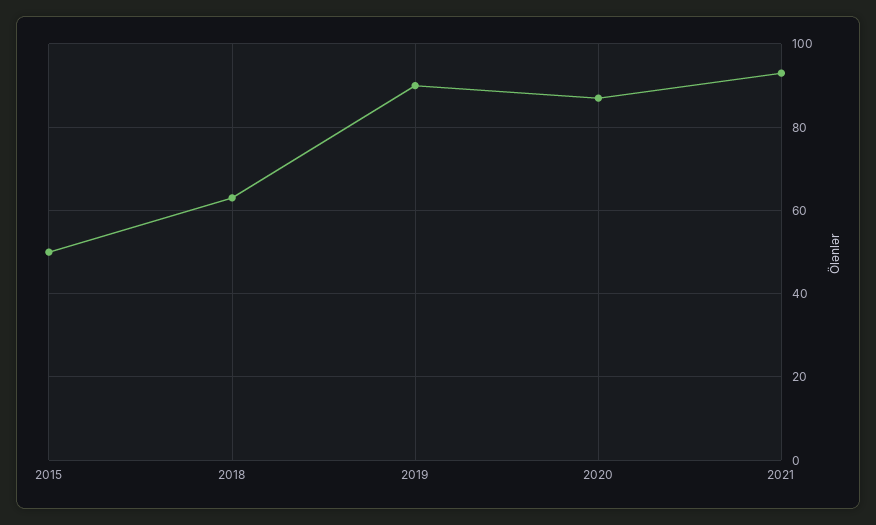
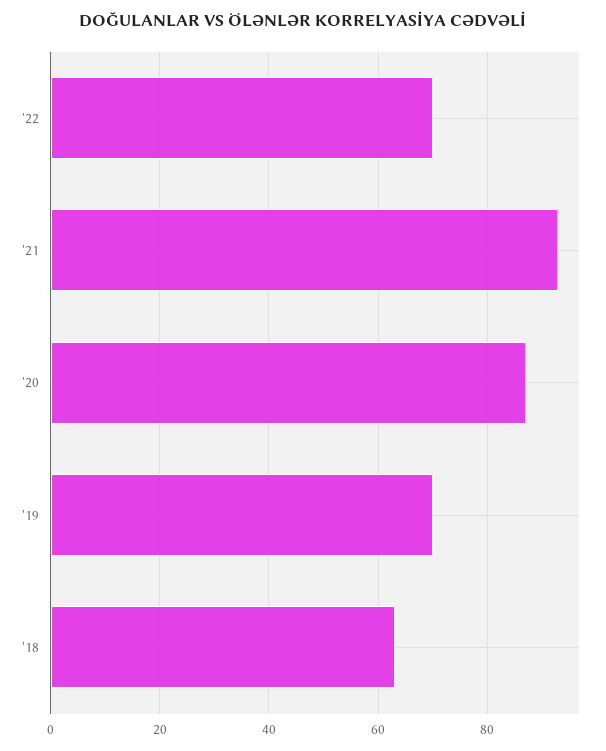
2015: 50 -> none
2019: 90 -> 70
'22: none -> 70

